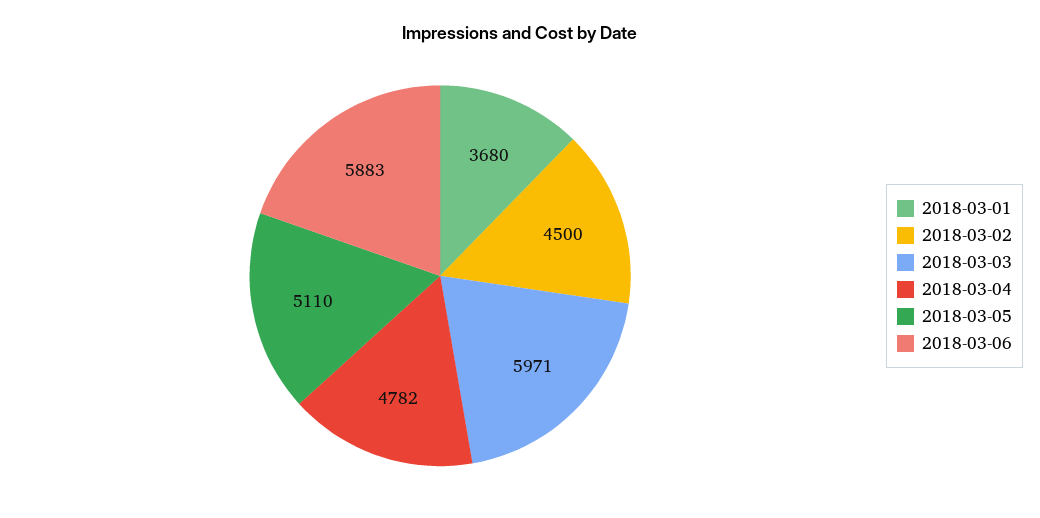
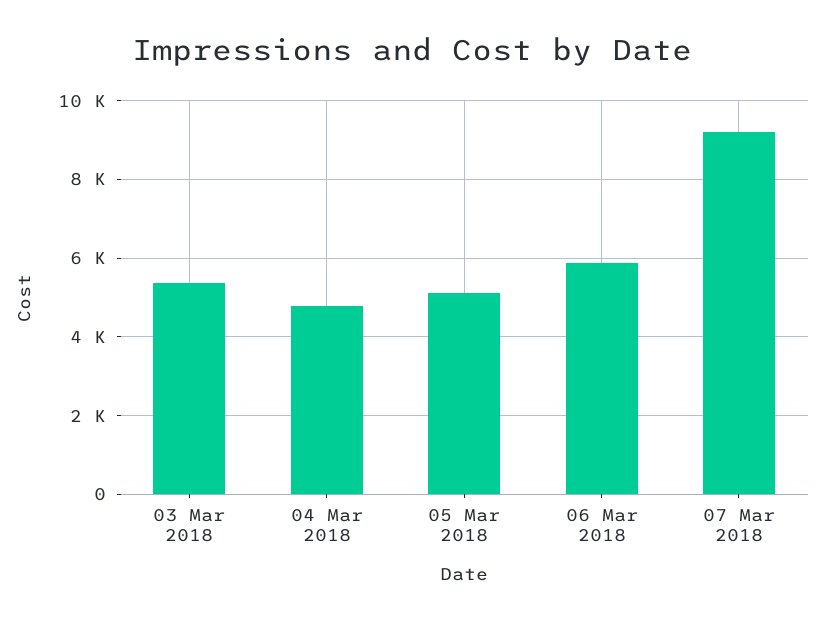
2018-03-01: 3680 -> none
2018-03-02: 4500 -> none
2018-03-03: 5971 -> 5400
07 Mar 2018: none -> 9200

